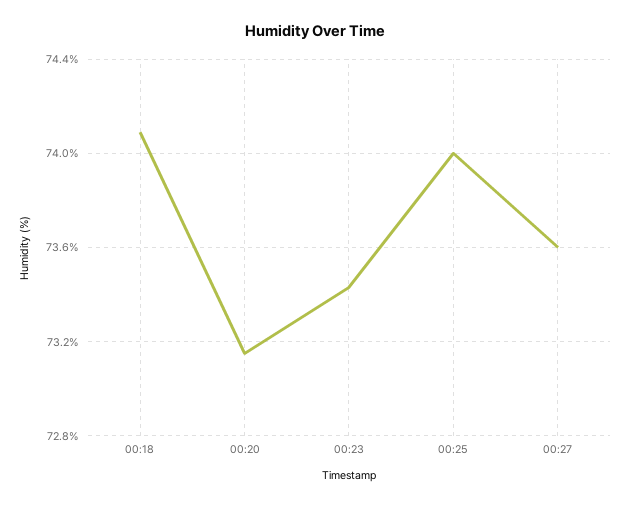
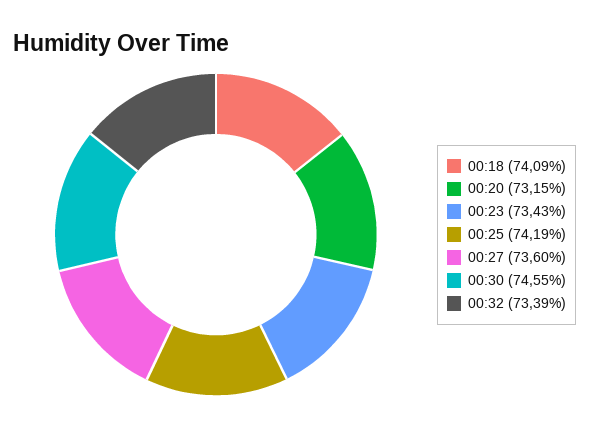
00:25: 74 -> 74.19
00:30: none -> 74.55
00:32: none -> 73.39

